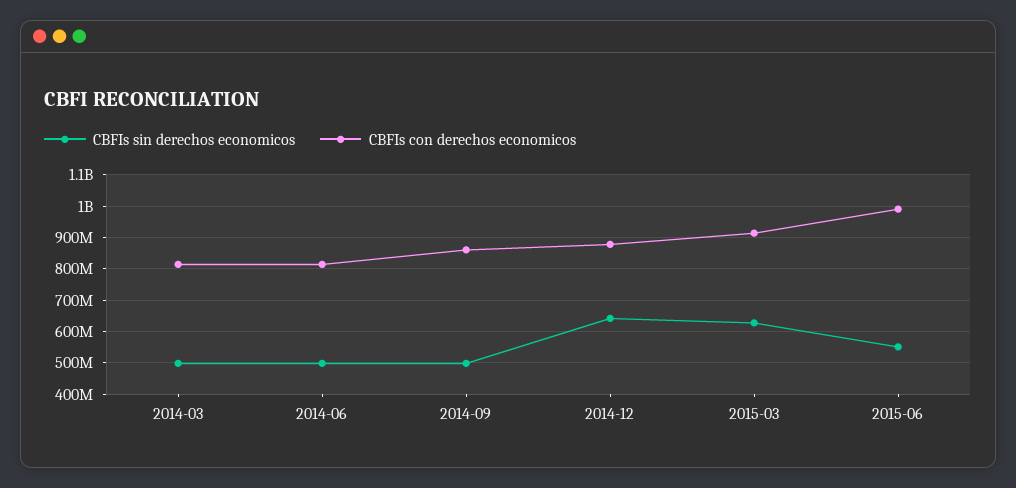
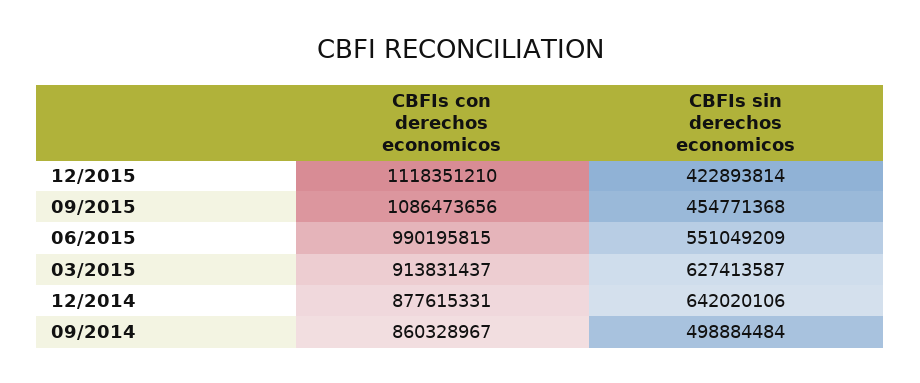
CBFIs sin derechos economicos, 2014-03: 500000000 -> none
CBFIs con derechos economicos, 2014-03: 820000000 -> none
CBFIs sin derechos economicos, 2014-06: 500000000 -> none
CBFIs con derechos economicos, 2014-06: 820000000 -> none
CBFIs con derechos economicos, 12/2015: none -> 1118351210
CBFIs sin derechos economicos, 12/2015: none -> 422893814
CBFIs con derechos economicos, 09/2015: none -> 1086473656
CBFIs sin derechos economicos, 09/2015: none -> 454771368

